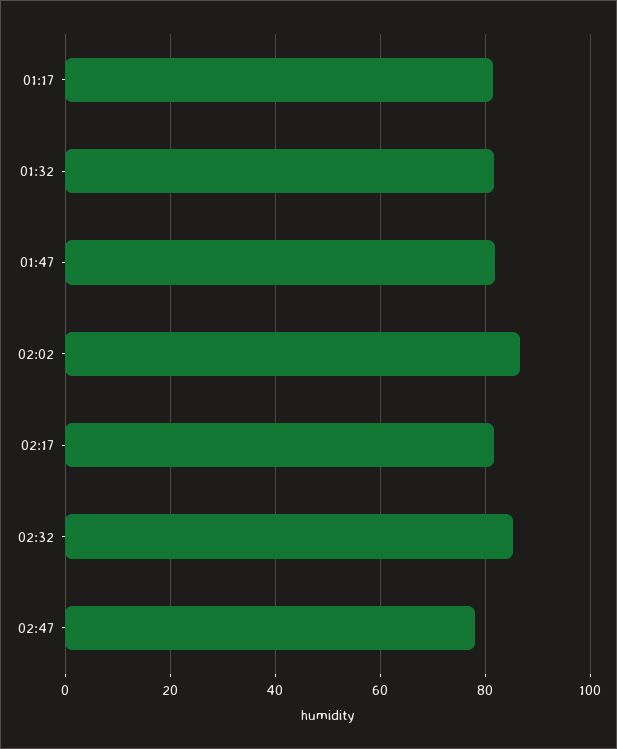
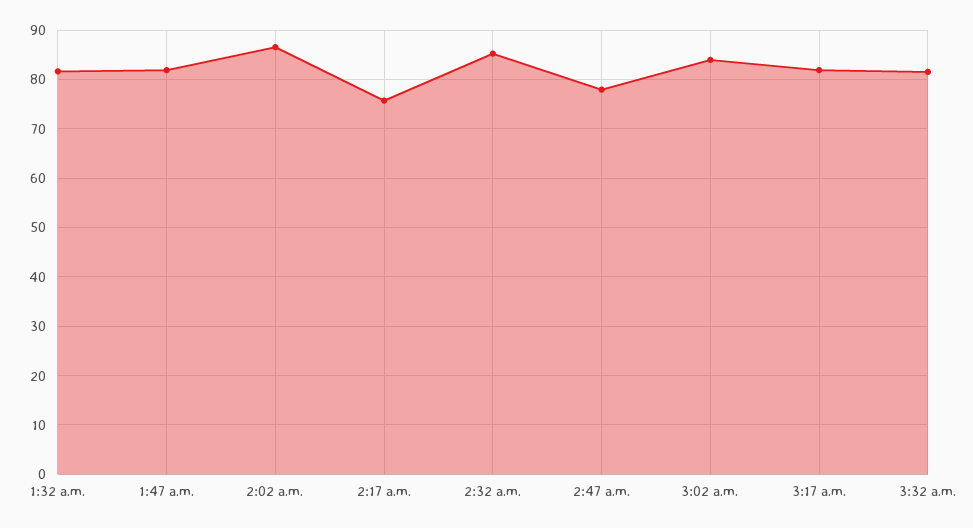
01:17: 82 -> none
02:17: 82 -> 76
3:02 a.m.: none -> 84
3:17 a.m.: none -> 82
3:32 a.m.: none -> 82

